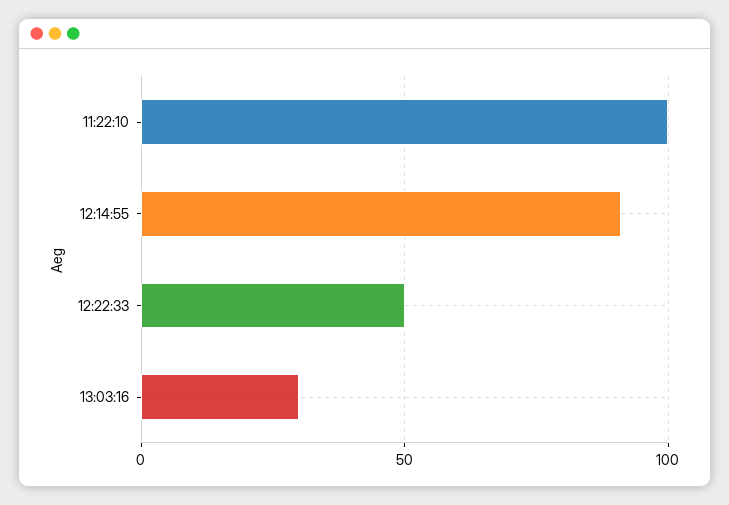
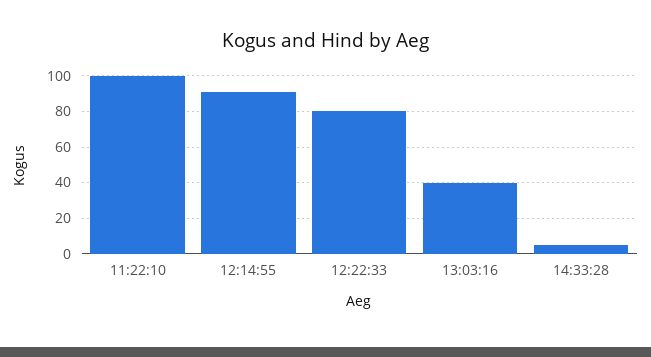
12:22:33: 50 -> 80
13:03:16: 30 -> 40
14:33:28: none -> 5

